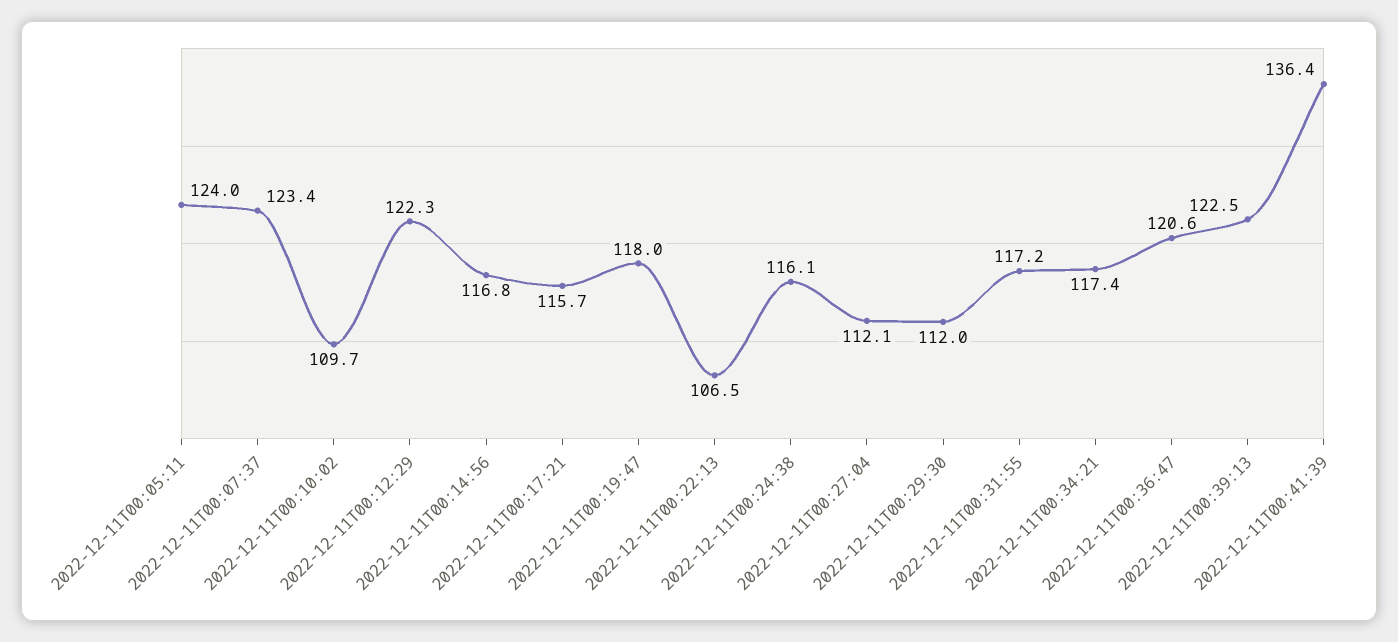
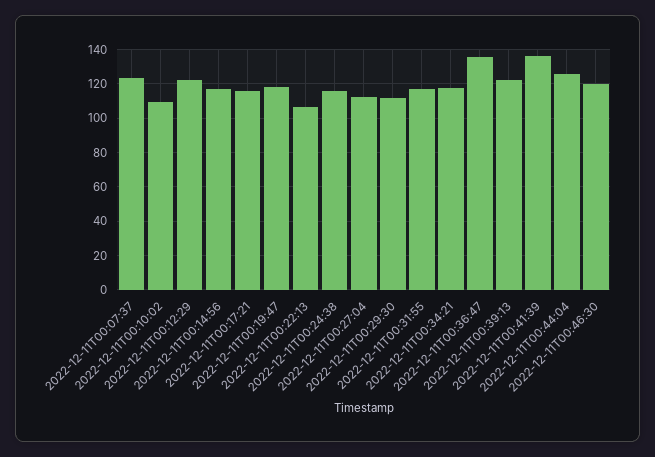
2022-12-11T00:05:11: 124 -> none
2022-12-11T00:36:47: 120.6 -> 135
2022-12-11T00:44:04: none -> 125
2022-12-11T00:46:30: none -> 120

